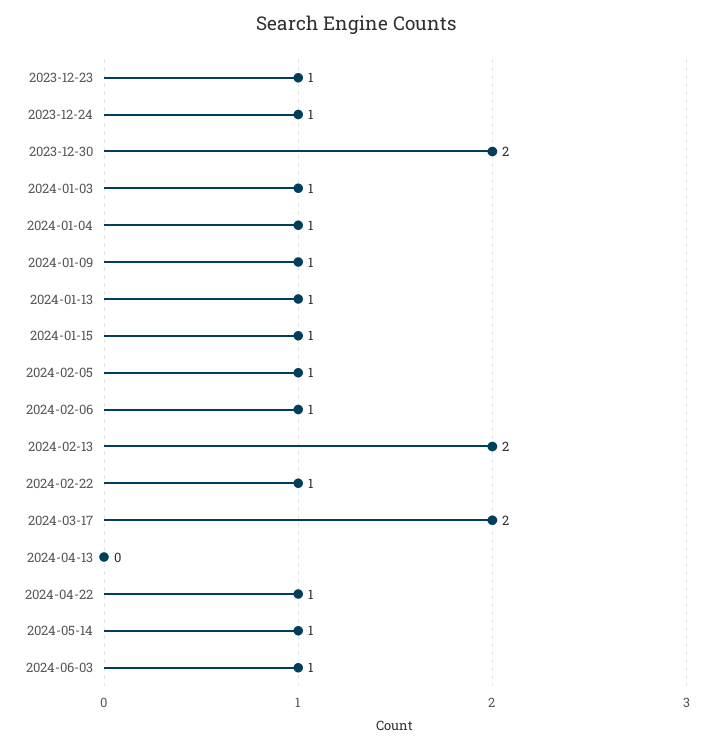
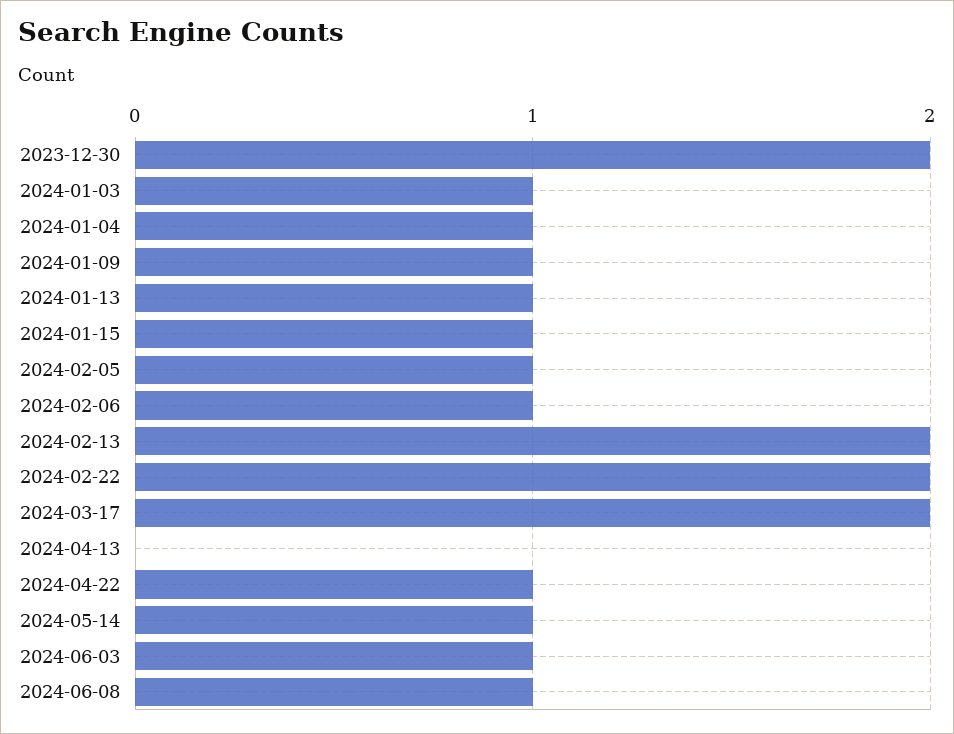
2023-12-23: 1 -> none
2023-12-24: 1 -> none
2024-02-22: 1 -> 2
2024-06-08: none -> 1

